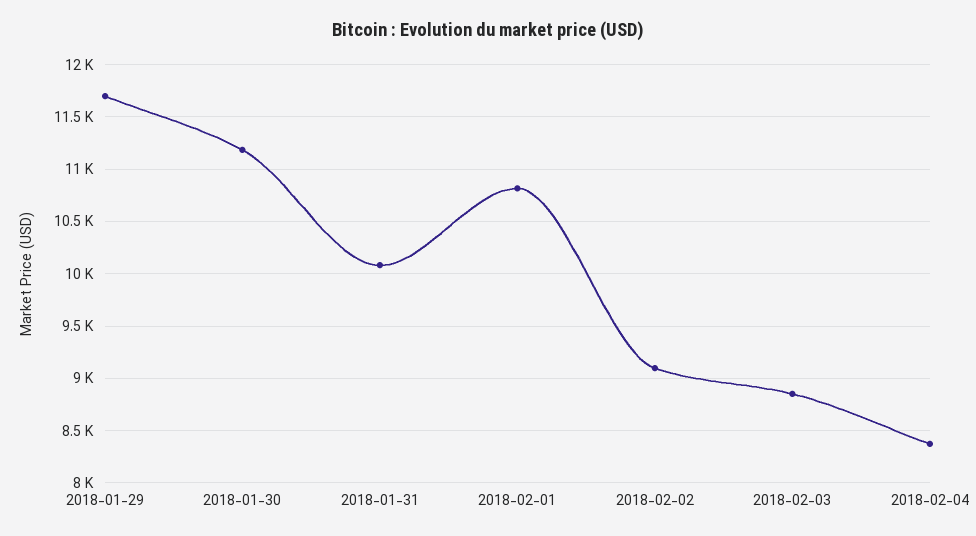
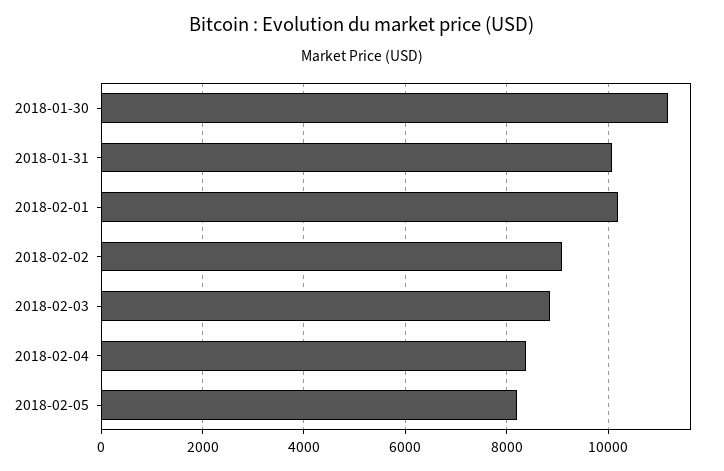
2018-01-29: 11700 -> none
2018-02-01: 10800 -> 10200
2018-02-05: none -> 8200

